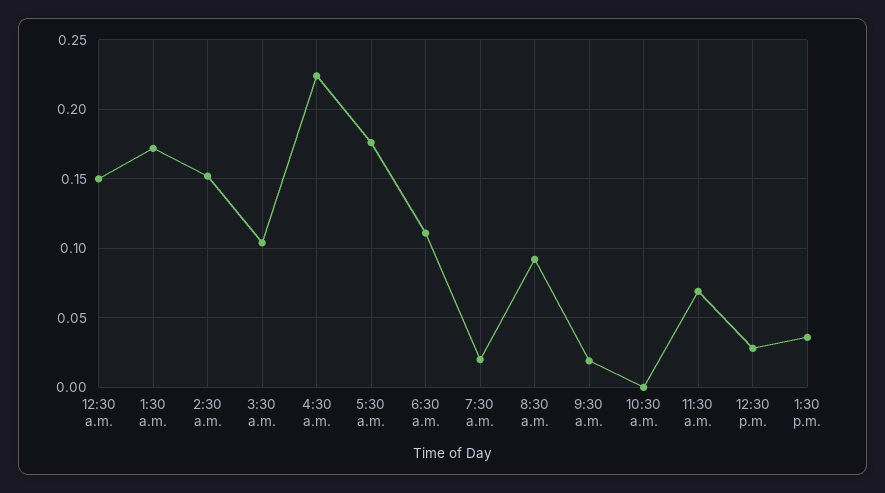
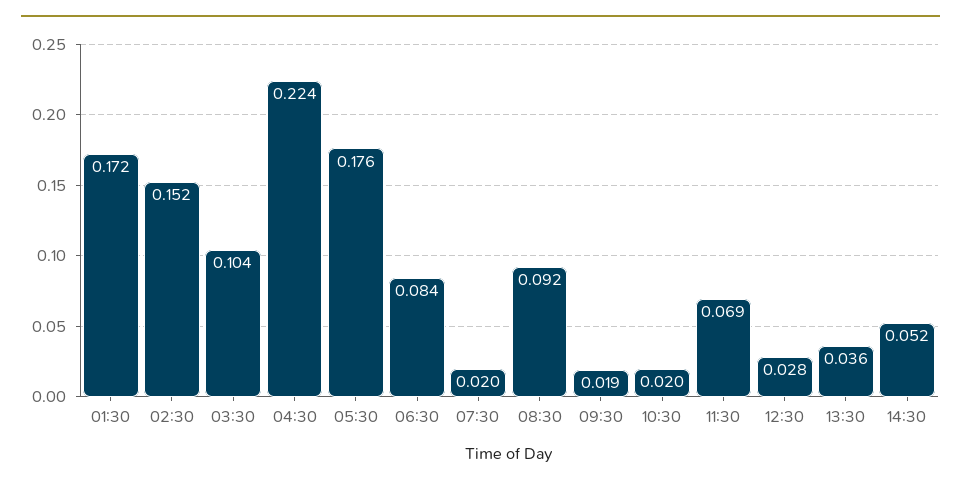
12:30 a.m.: 0.15 -> none
6:30 a.m.: 0.11 -> 0.084
10:30 a.m.: 0 -> 0.02
14:30: none -> 0.052

